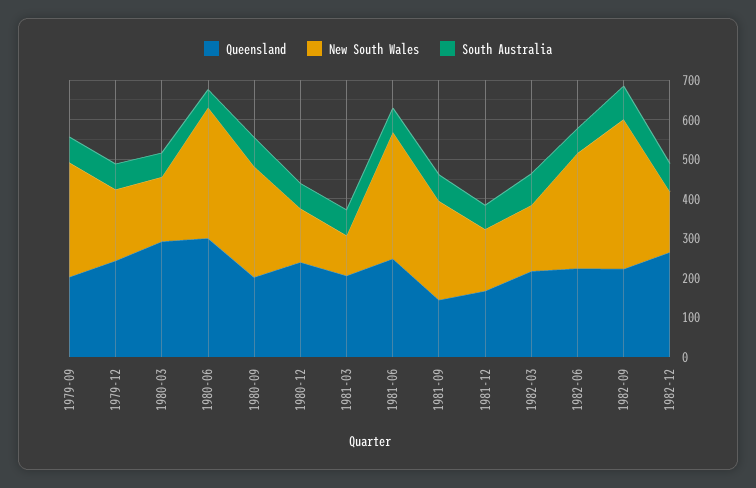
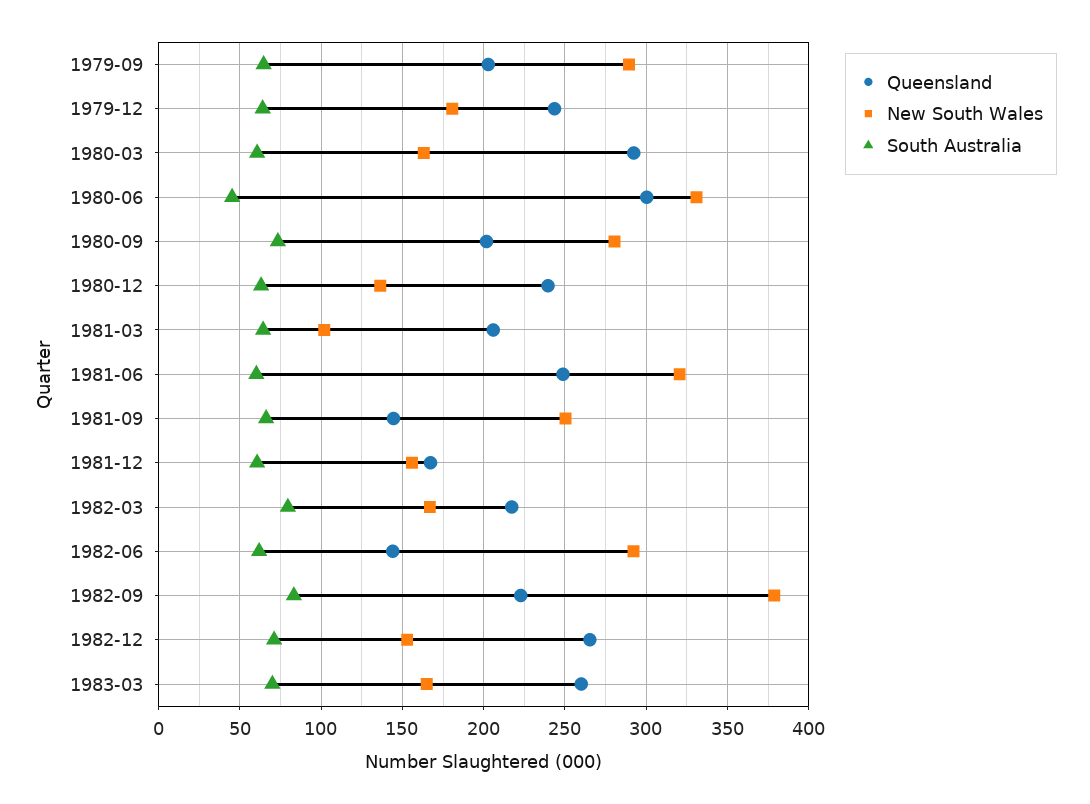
Queensland, 1982-06: 225 -> 145
Queensland, 1983-03: none -> 260
New South Wales, 1983-03: none -> 165
South Australia, 1983-03: none -> 70

